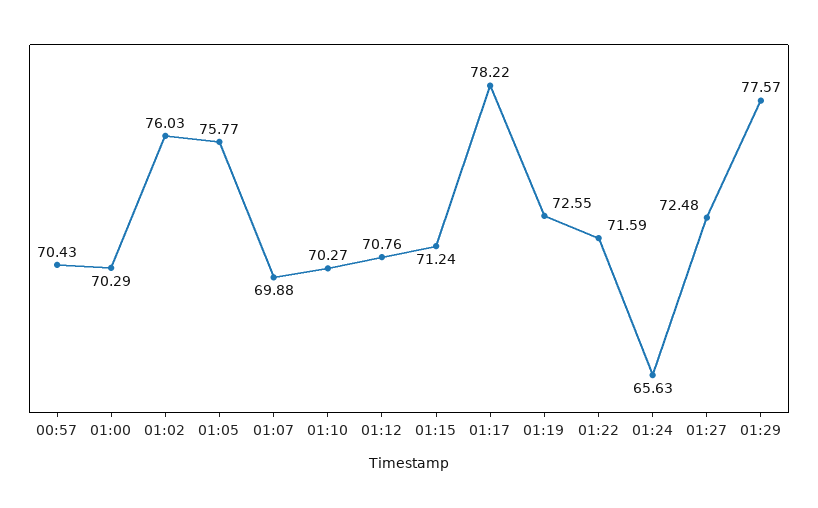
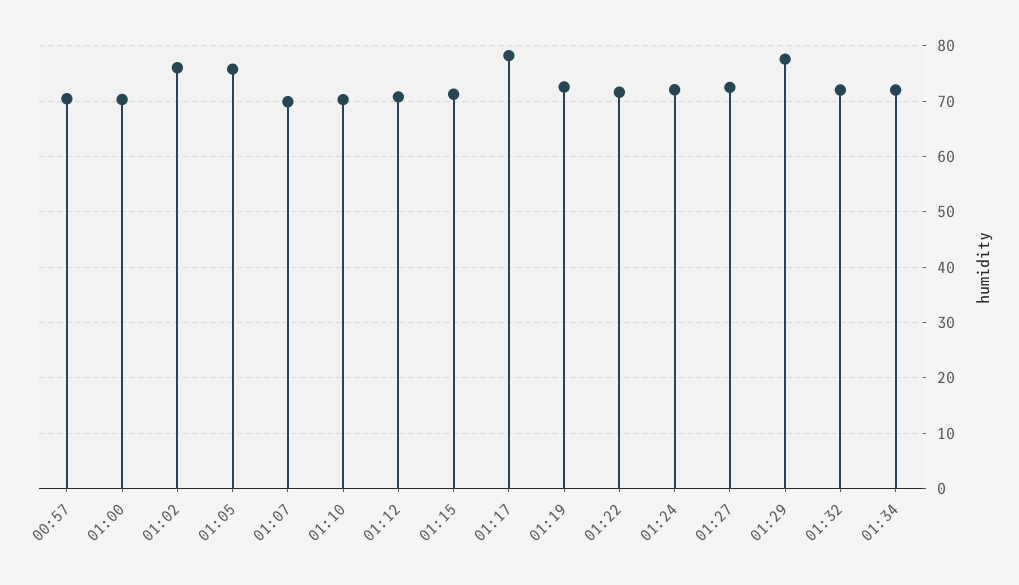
01:24: 65.63 -> 72
01:32: none -> 72
01:34: none -> 72

